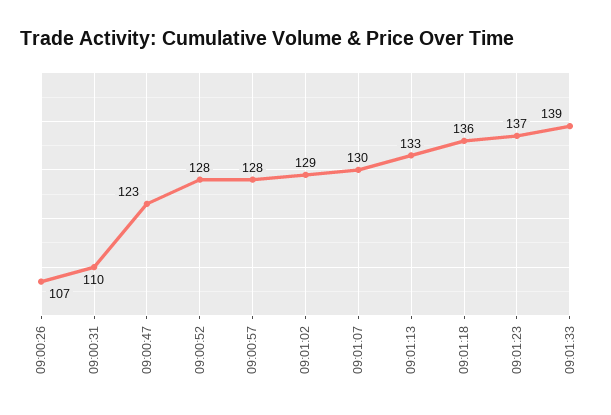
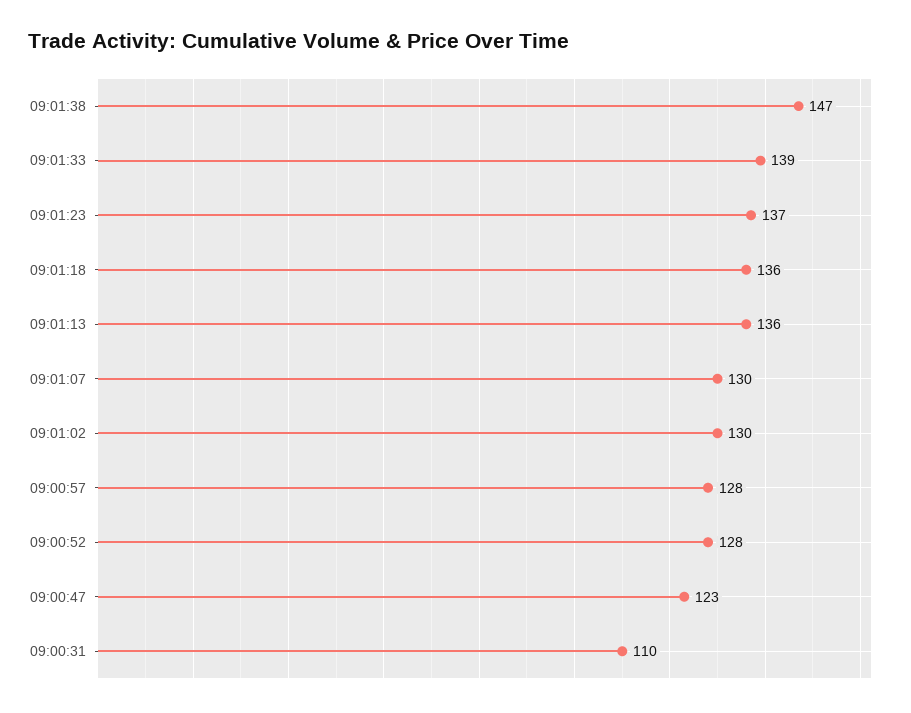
09:00:26: 107 -> none
09:01:02: 129 -> 130
09:01:13: 133 -> 136
09:01:38: none -> 147

